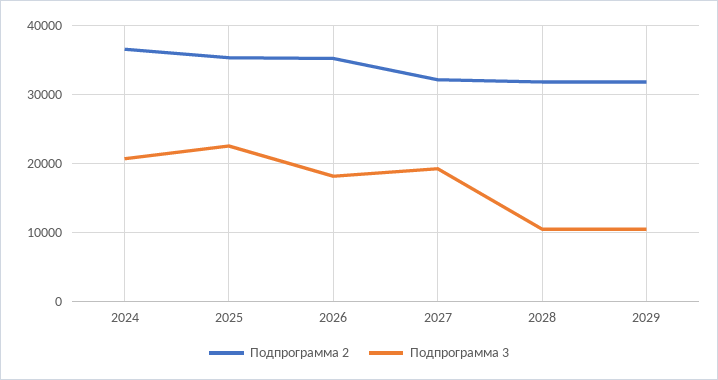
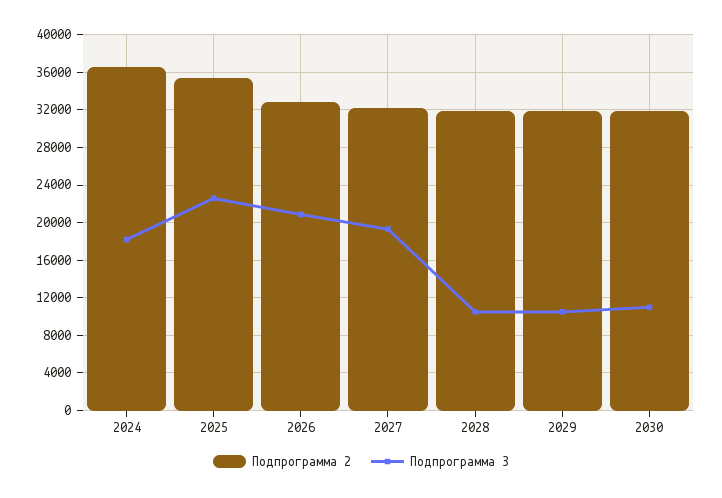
Подпрограмма 3, 2024: 21000 -> 18000
Подпрограмма 2, 2026: 35000 -> 33000
Подпрограмма 3, 2026: 18000 -> 21000
Подпрограмма 2, 2030: none -> 32000
Подпрограмма 3, 2030: none -> 11000

